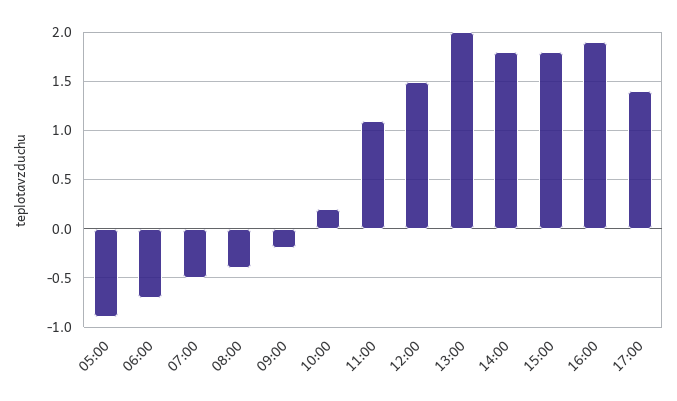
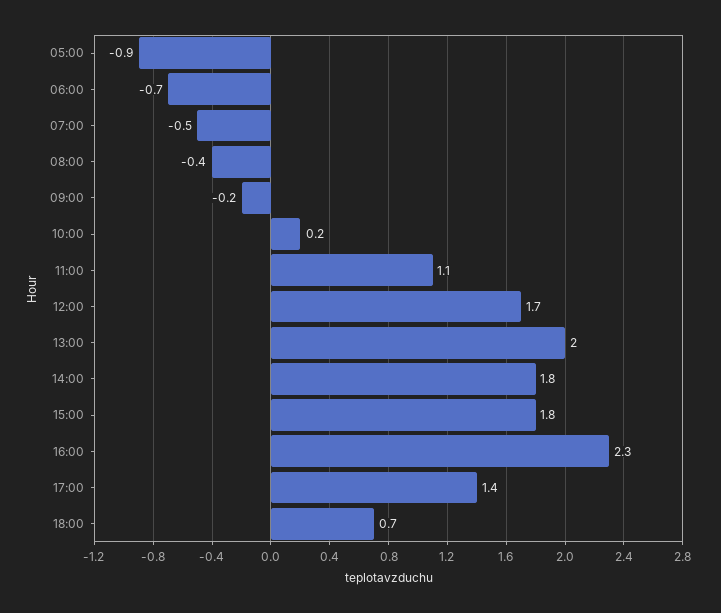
12:00: 1.5 -> 1.7
16:00: 1.9 -> 2.3
18:00: none -> 0.7

